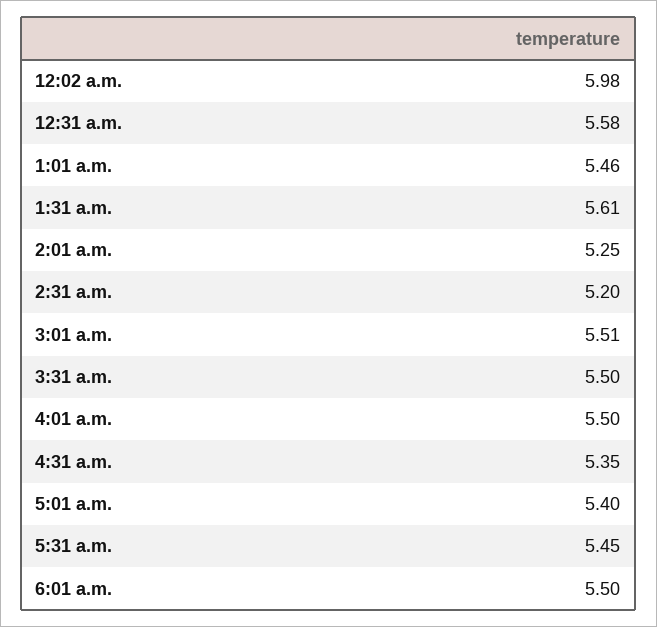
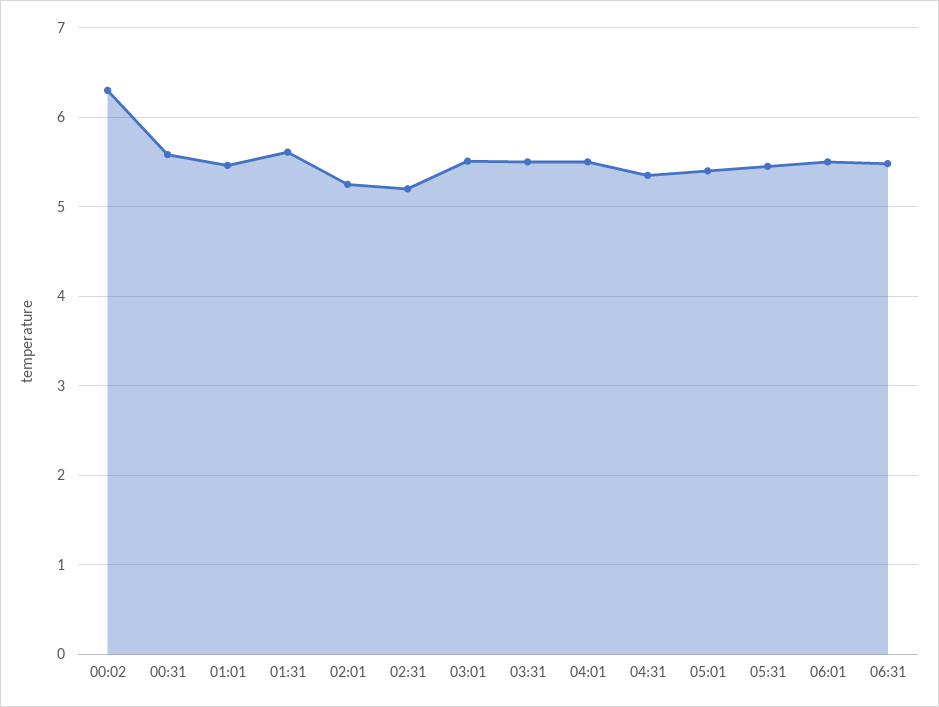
12:02 a.m.: 5.98 -> 6.3
06:31: none -> 5.5

